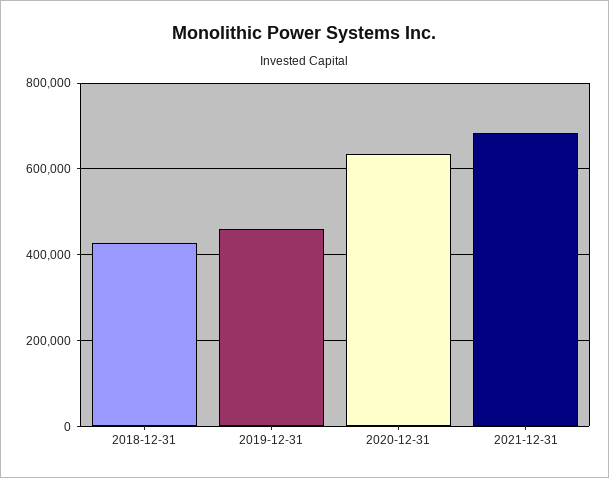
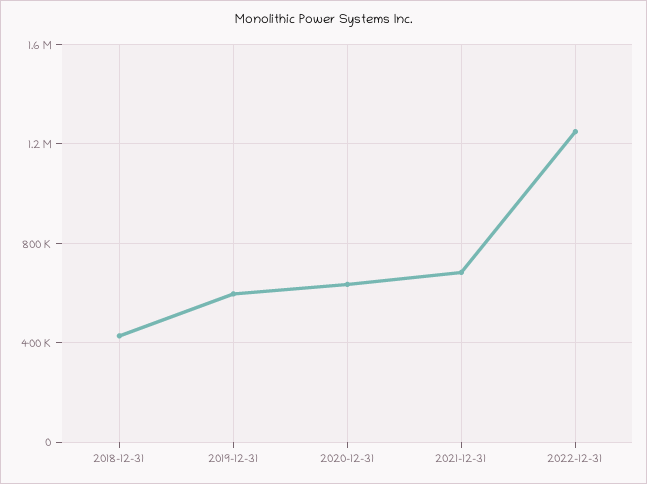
2019-12-31: 460000 -> 600000
2022-12-31: none -> 1250000

